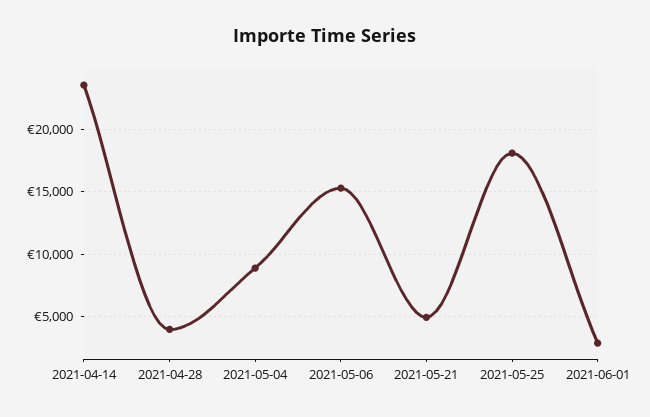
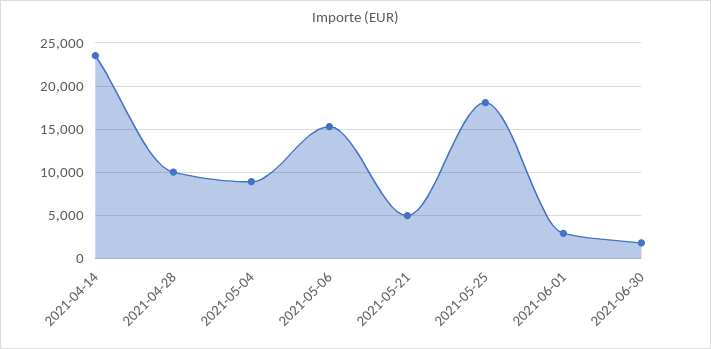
2021-04-28: 4000 -> 10000
2021-06-30: none -> 2000

